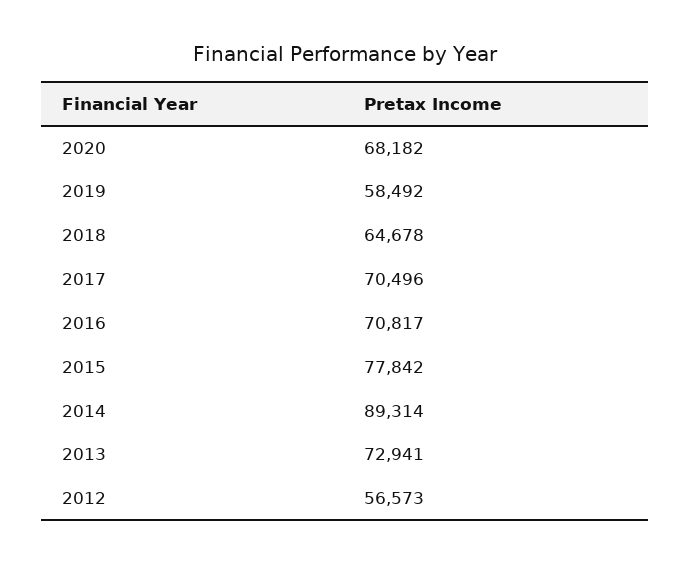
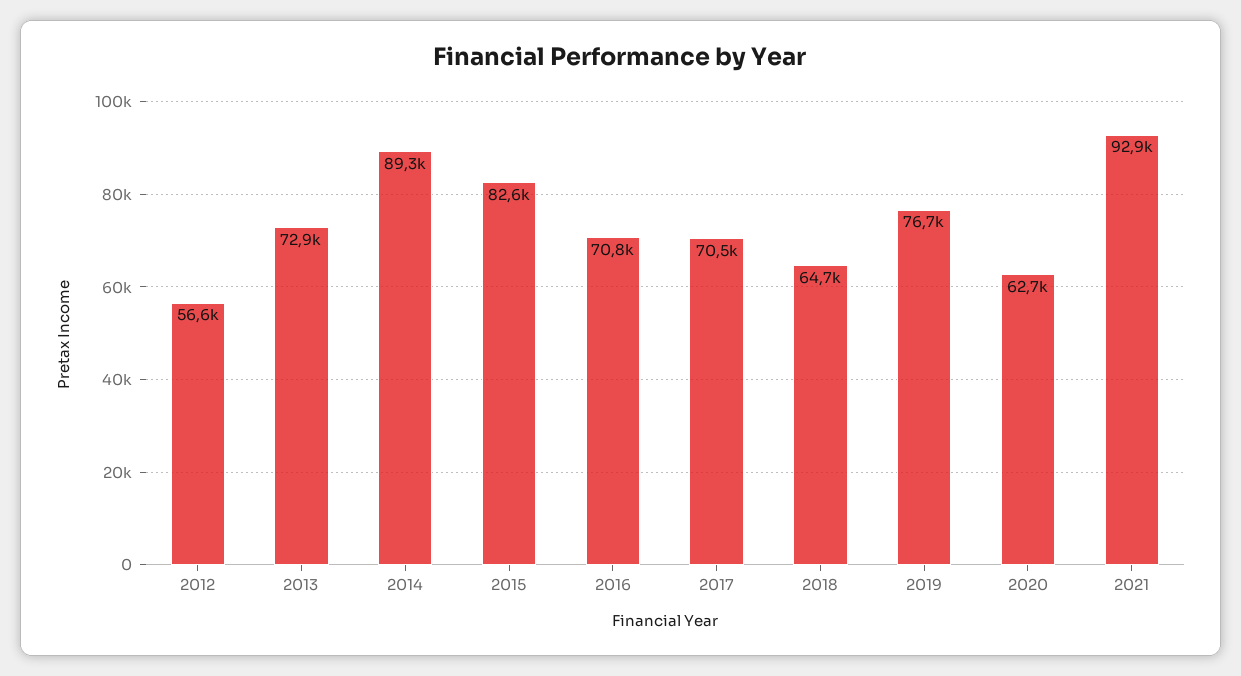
2020: 68182 -> 62700
2019: 58492 -> 76700
2015: 77842 -> 82600
2021: none -> 92900

